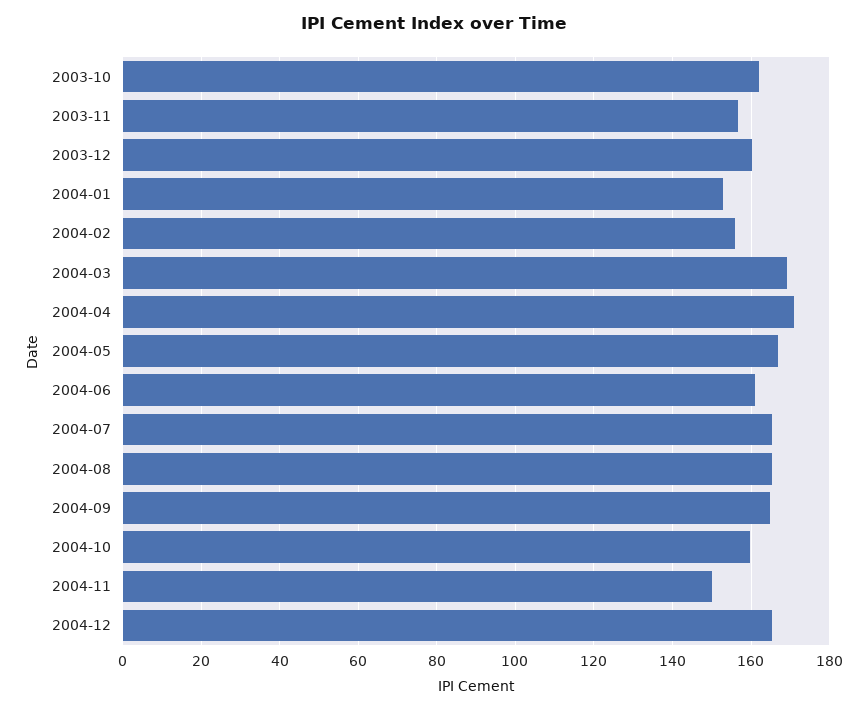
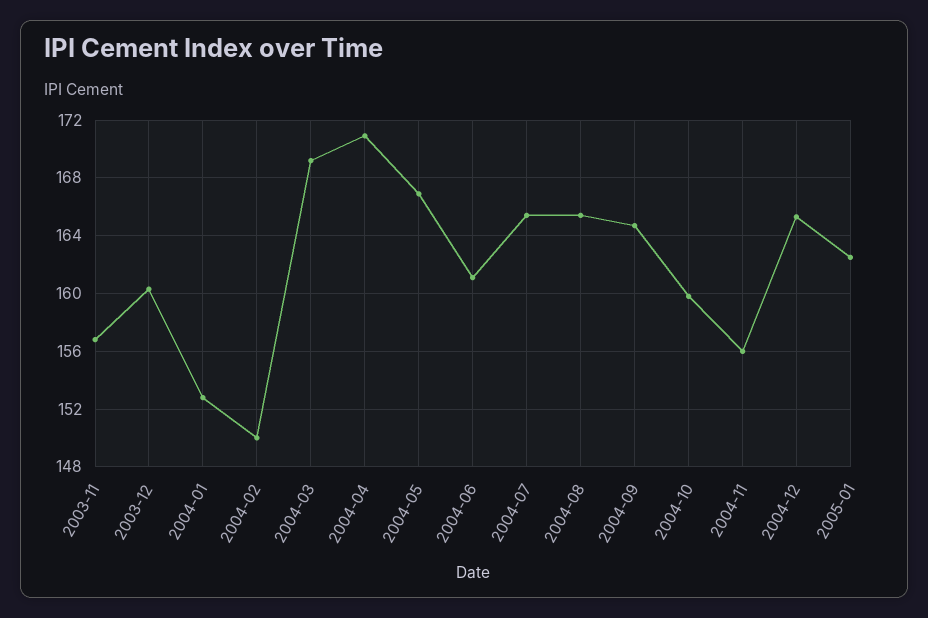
2003-10: 162 -> none
2004-02: 156 -> 150
2004-11: 150 -> 156
2005-01: none -> 162.5

